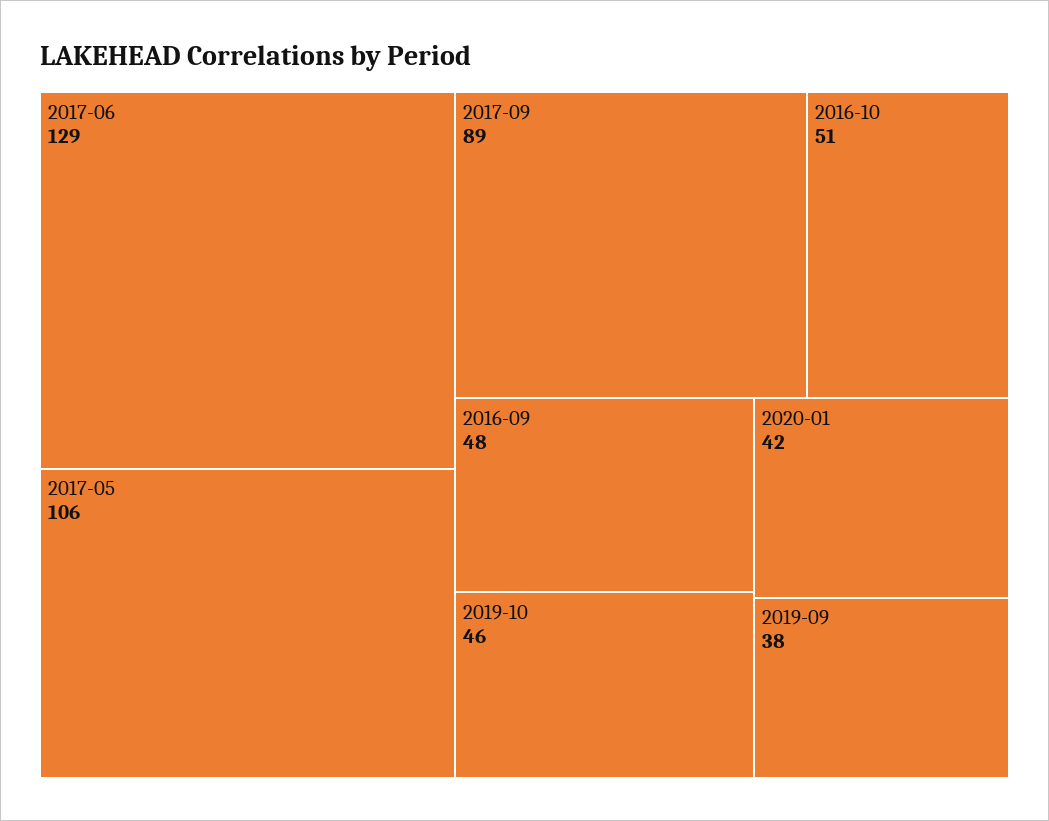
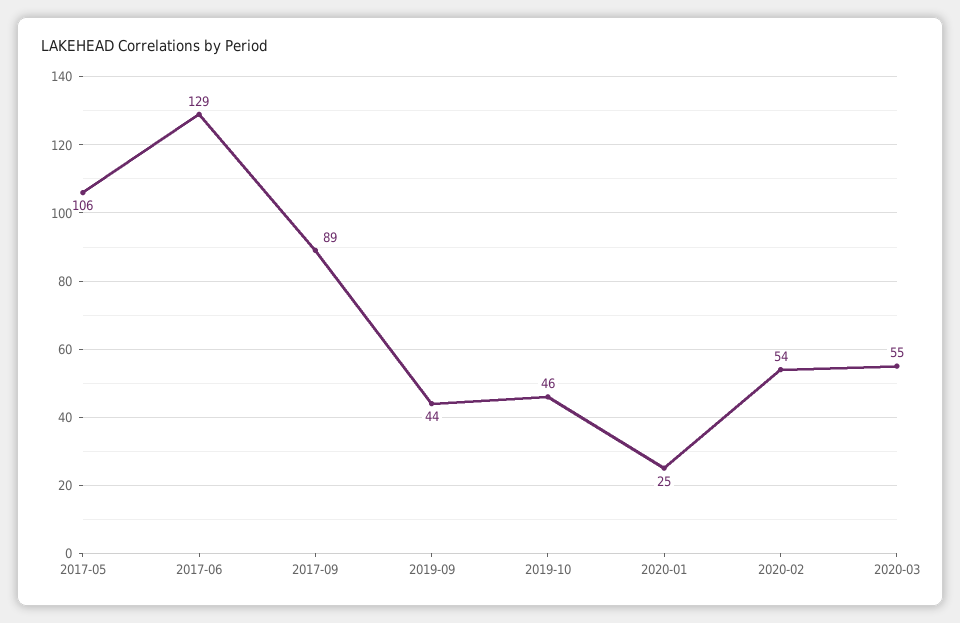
2016-10: 51 -> none
2016-09: 48 -> none
2020-01: 42 -> 25
2019-09: 38 -> 44
2020-02: none -> 54
2020-03: none -> 55

